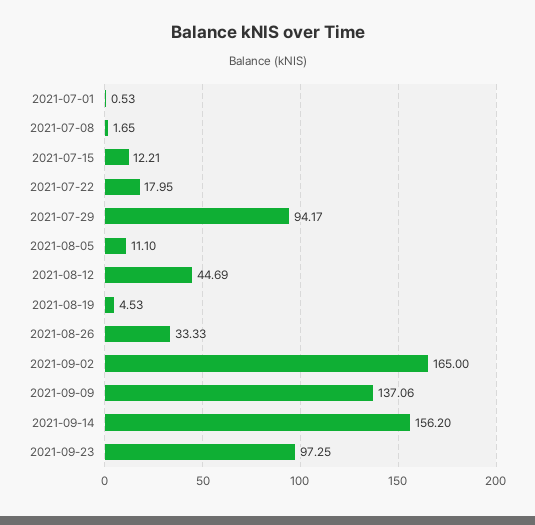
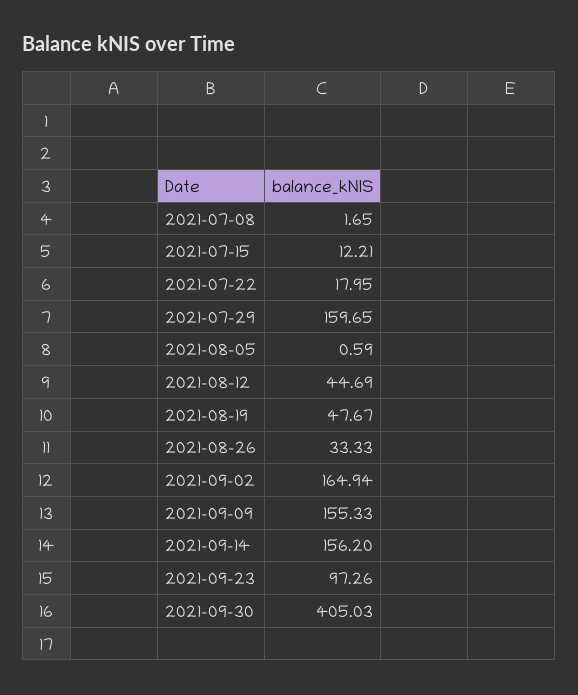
2021-07-01: 0.53 -> none
2021-07-29: 94.17 -> 159.65
2021-08-05: 11.1 -> 0.59
2021-08-19: 4.53 -> 47.67
2021-09-02: 165 -> 164.94
2021-09-09: 137.06 -> 155.33
2021-09-23: 97.25 -> 97.26
2021-09-30: none -> 405.03

